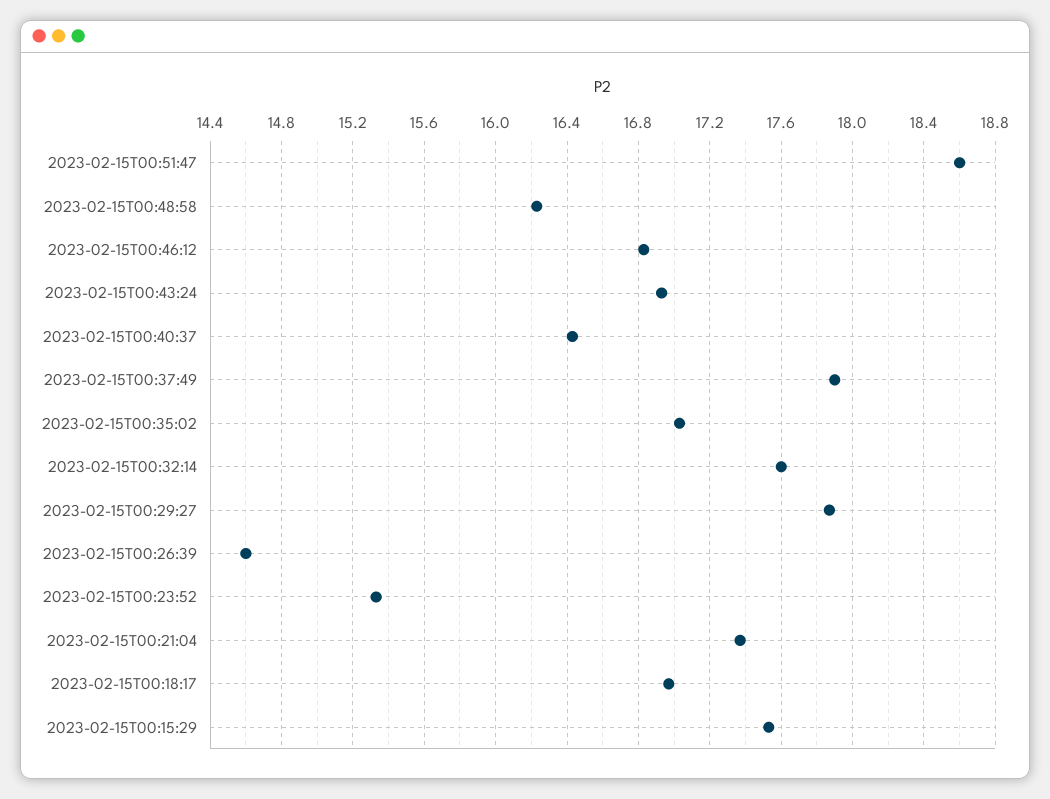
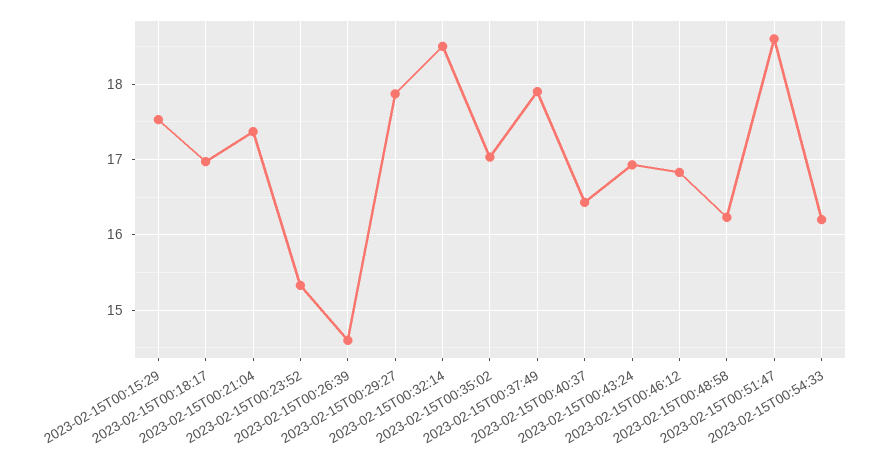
2023-02-15T00:32:14: 17.6 -> 18.5
2023-02-15T00:54:33: none -> 16.2

